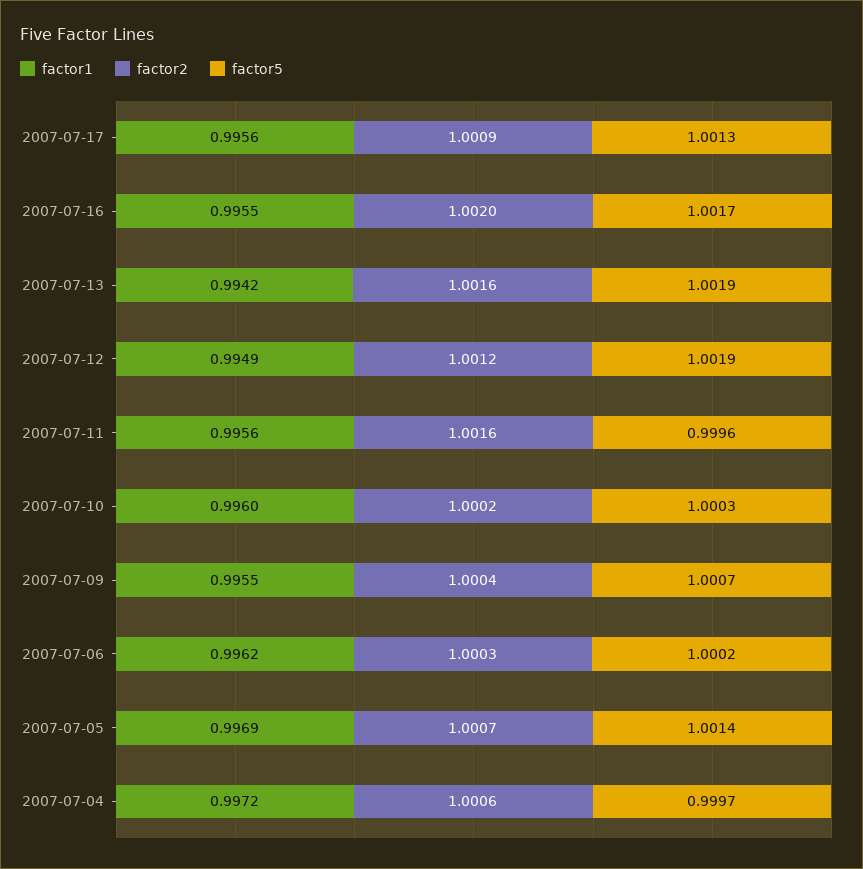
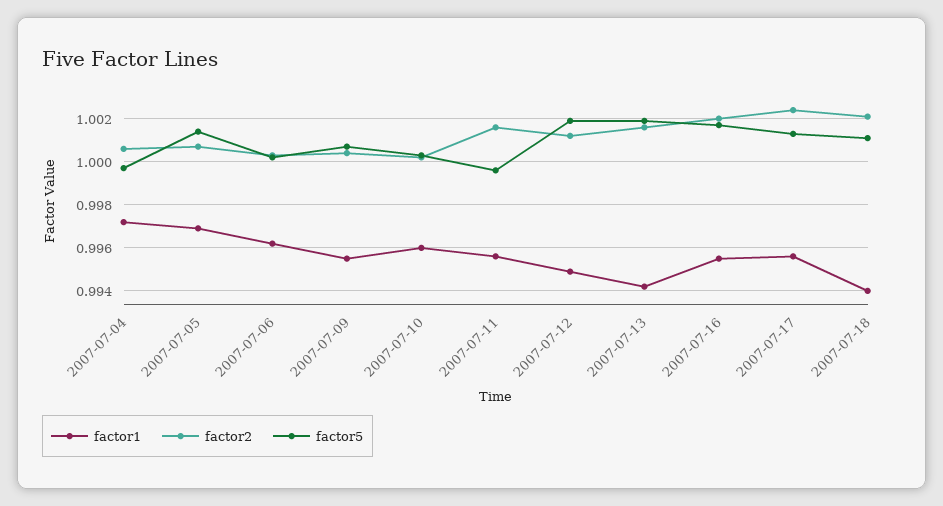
factor2, 2007-07-17: 1.0009 -> 1.0025
factor1, 2007-07-18: none -> 0.994
factor2, 2007-07-18: none -> 1.002
factor5, 2007-07-18: none -> 1.001

